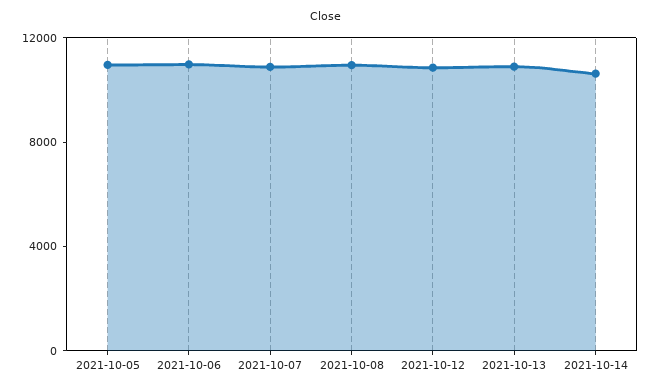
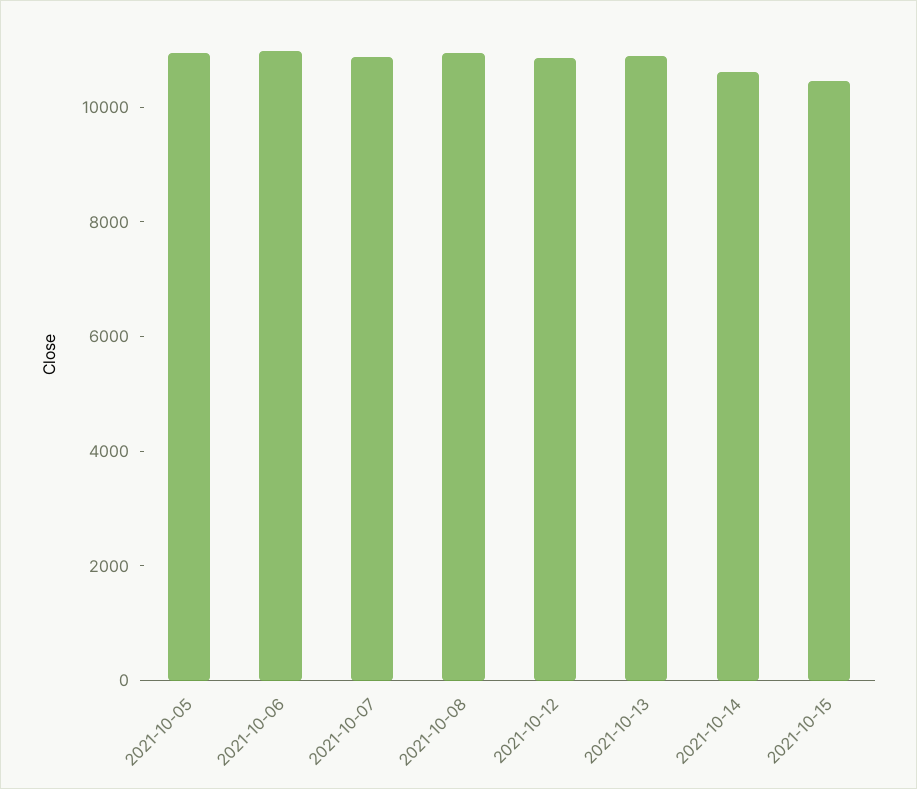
2021-10-15: none -> 10500

